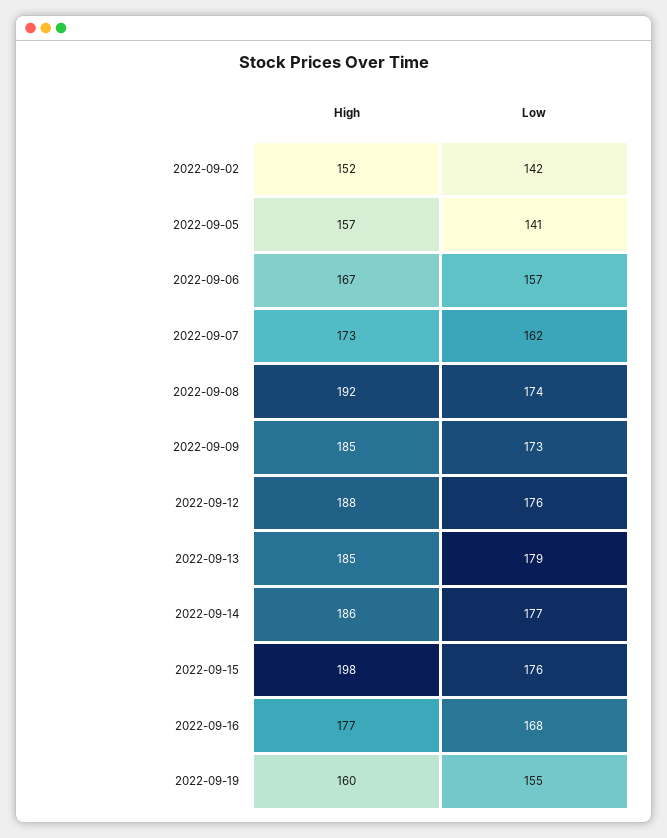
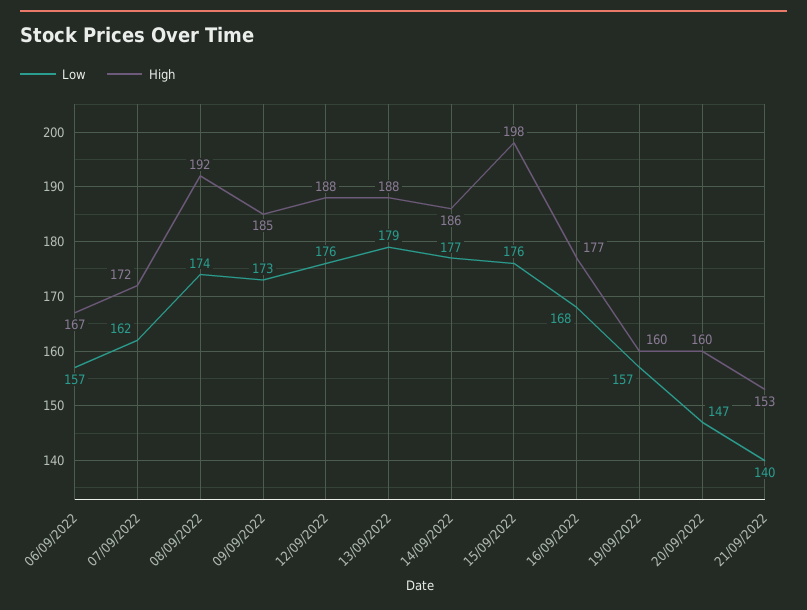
High, 2022-09-02: 152 -> none
Low, 2022-09-02: 142 -> none
High, 2022-09-05: 157 -> none
Low, 2022-09-05: 141 -> none
High, 2022-09-07: 173 -> 172
High, 2022-09-13: 185 -> 188
Low, 2022-09-19: 155 -> 157
Low, 20/09/2022: none -> 147
High, 20/09/2022: none -> 160
Low, 21/09/2022: none -> 140
High, 21/09/2022: none -> 153

